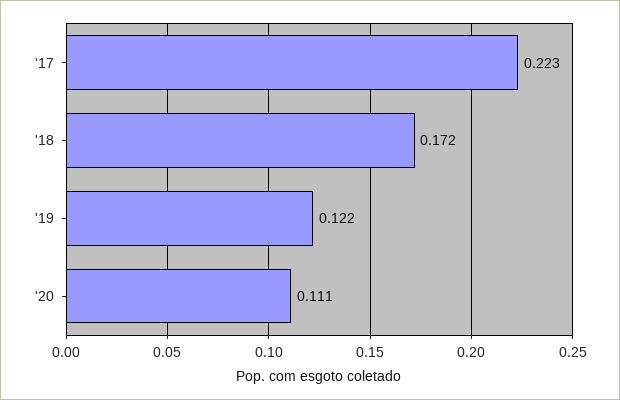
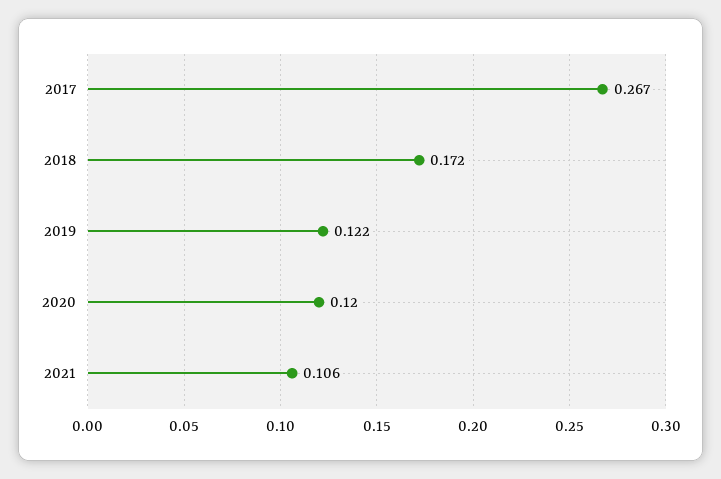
'17: 0.223 -> 0.267
'20: 0.111 -> 0.12
2021: none -> 0.106

